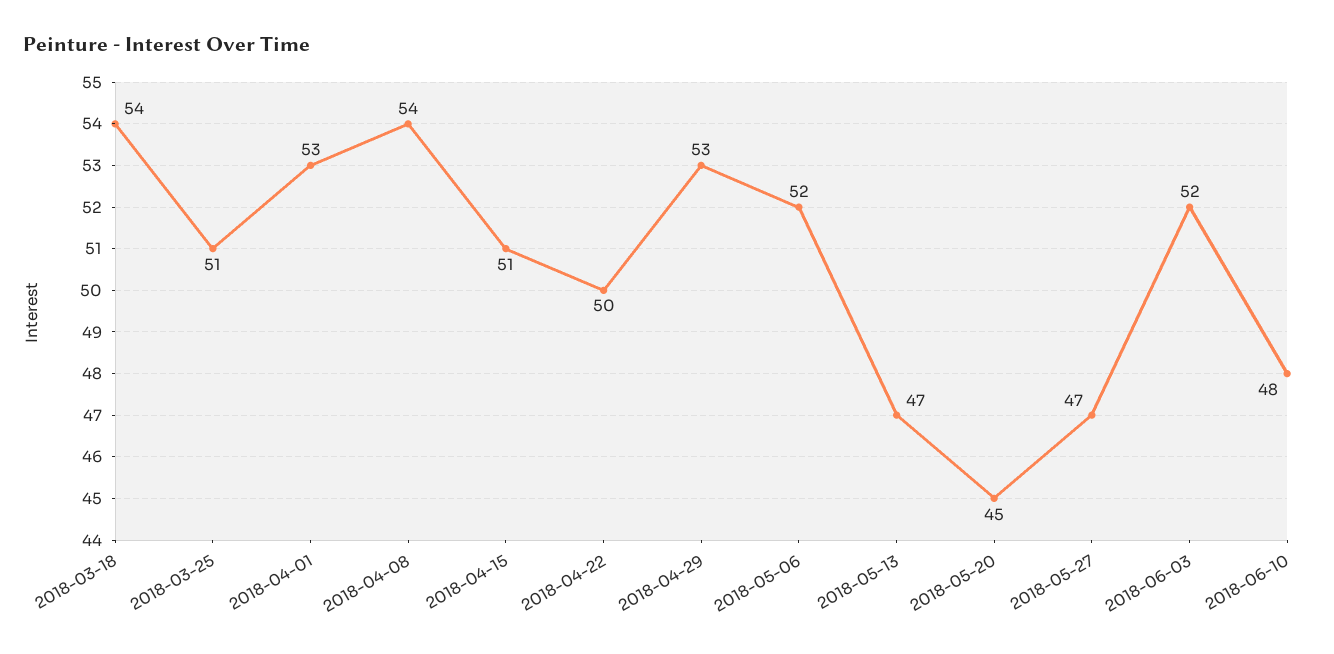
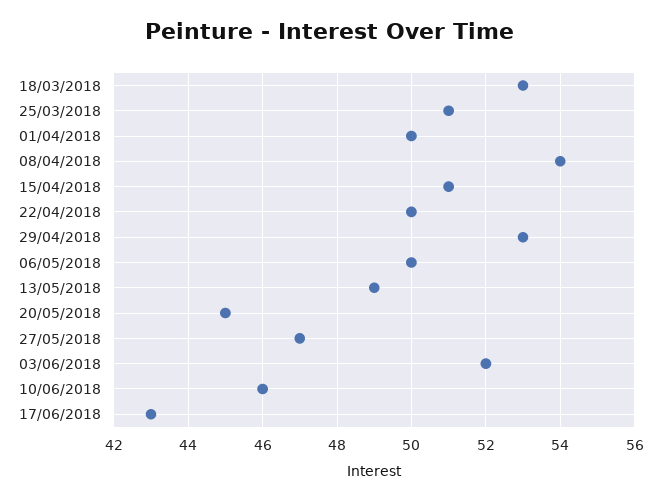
2018-03-18: 54 -> 53
2018-04-01: 53 -> 50
2018-05-06: 52 -> 50
2018-05-13: 47 -> 49
2018-06-10: 48 -> 46
17/06/2018: none -> 43

